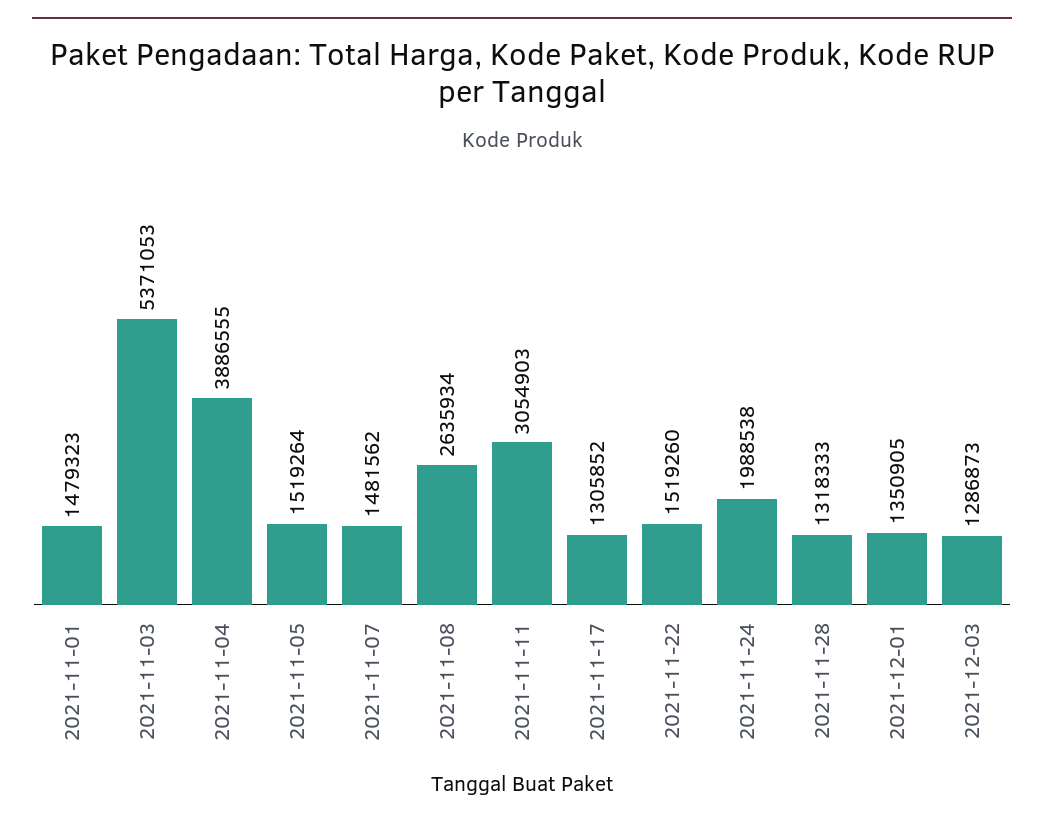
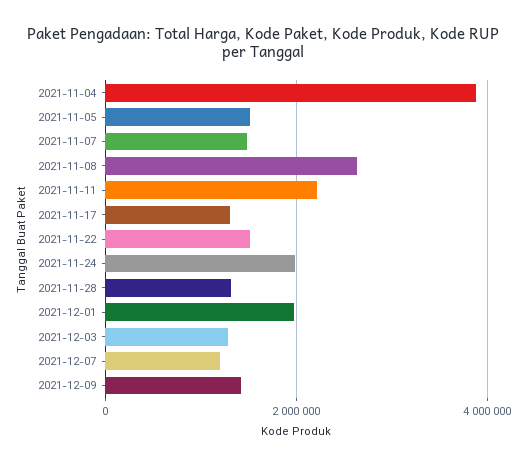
2021-11-01: 1479323 -> none
2021-11-03: 5371053 -> none
2021-11-11: 3054903 -> 2200000
2021-12-01: 1350905 -> 2000000
2021-12-07: none -> 1200000
2021-12-09: none -> 1400000

